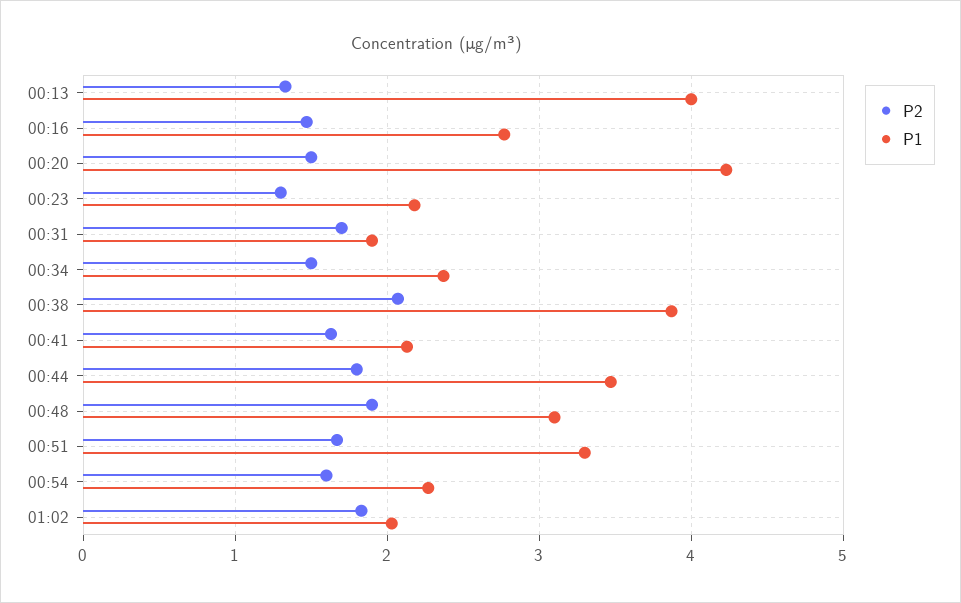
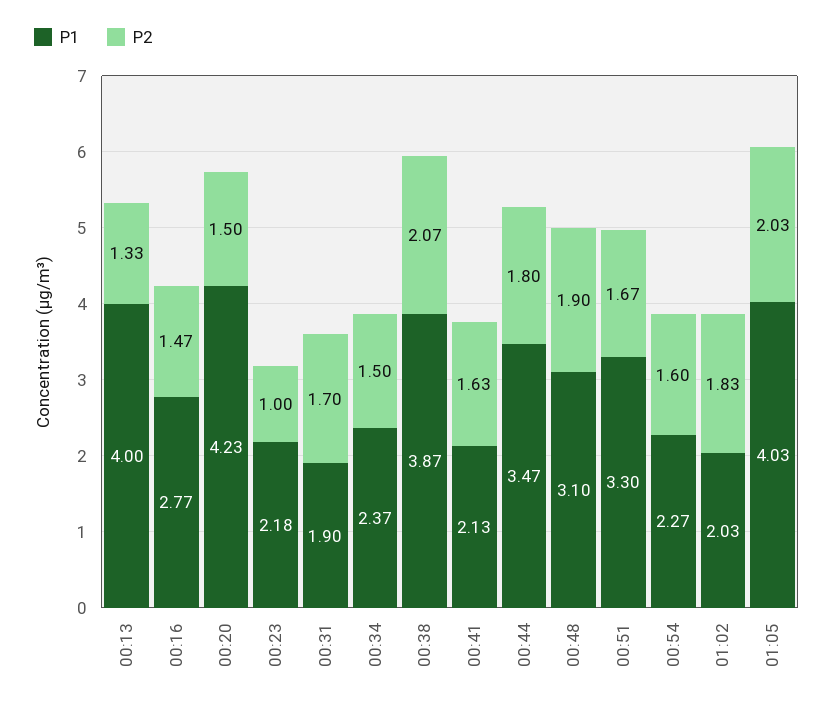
P2, 00:23: 1.3 -> 1
P1, 01:05: none -> 4.03
P2, 01:05: none -> 2.03

